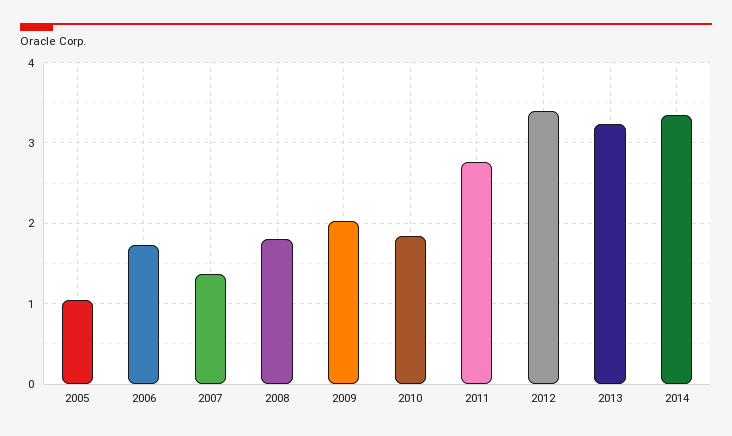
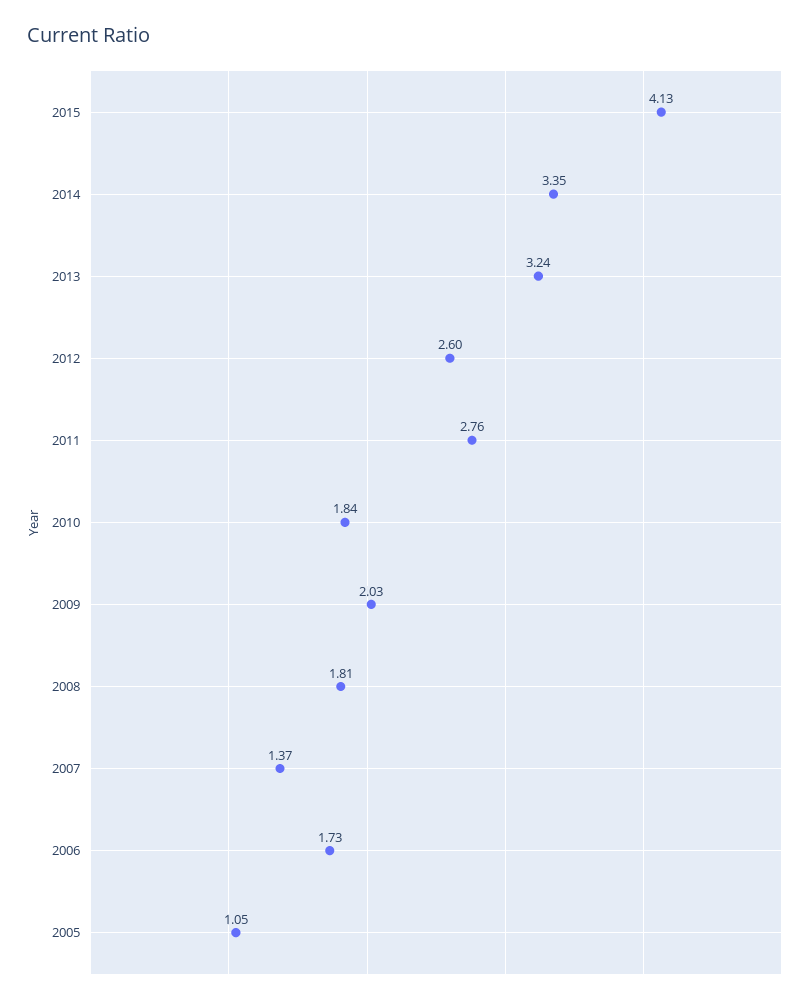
2012: 3.4 -> 2.6
2015: none -> 4.13

